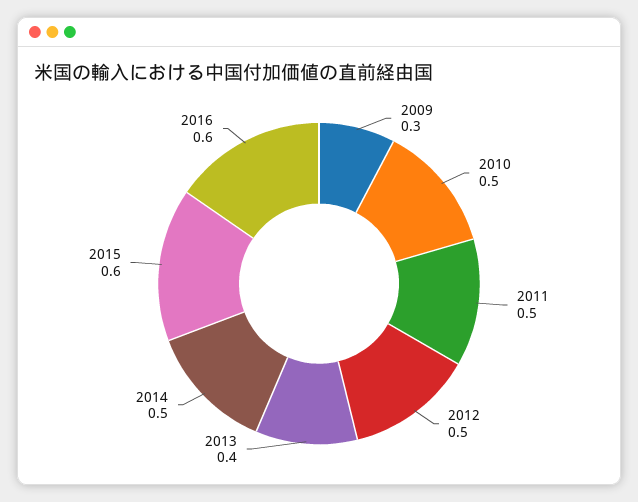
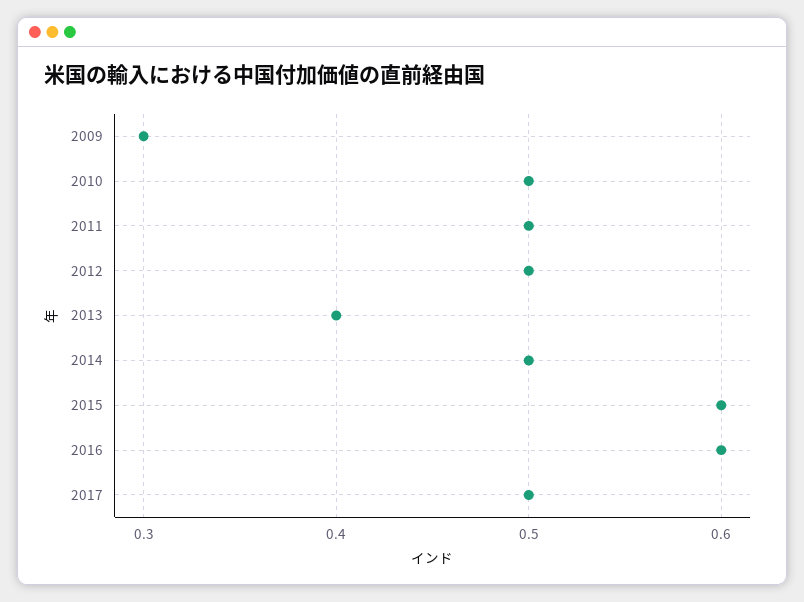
2017: none -> 0.5

